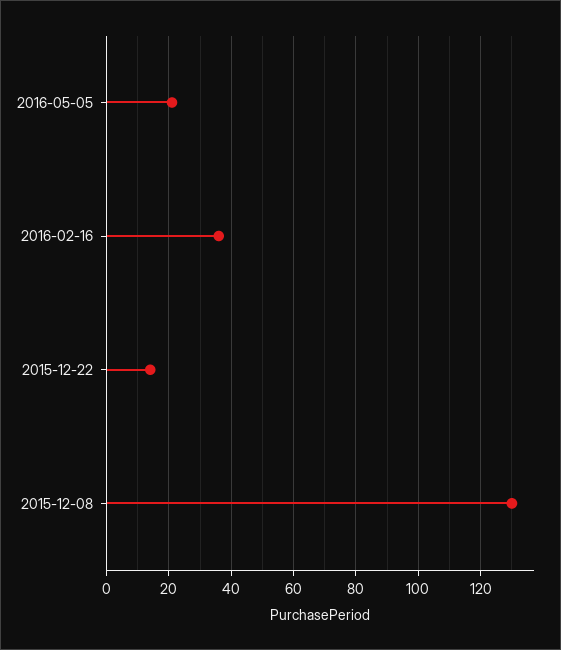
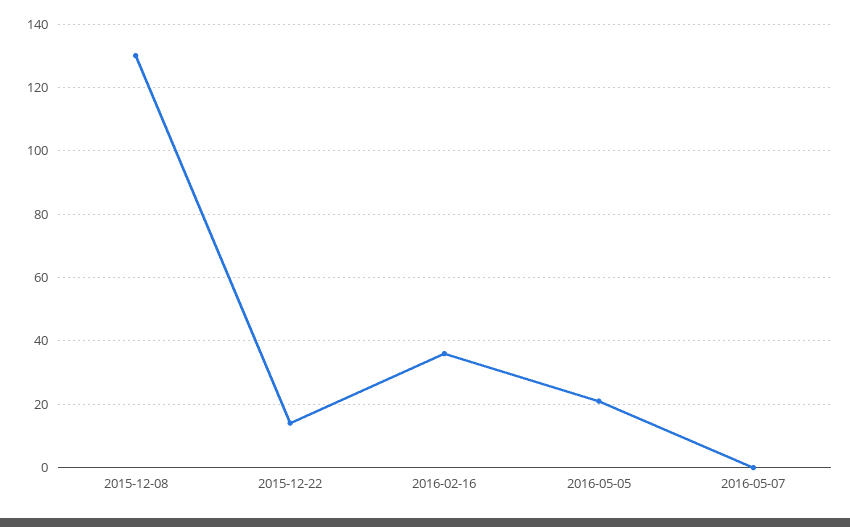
2016-05-07: none -> 0

